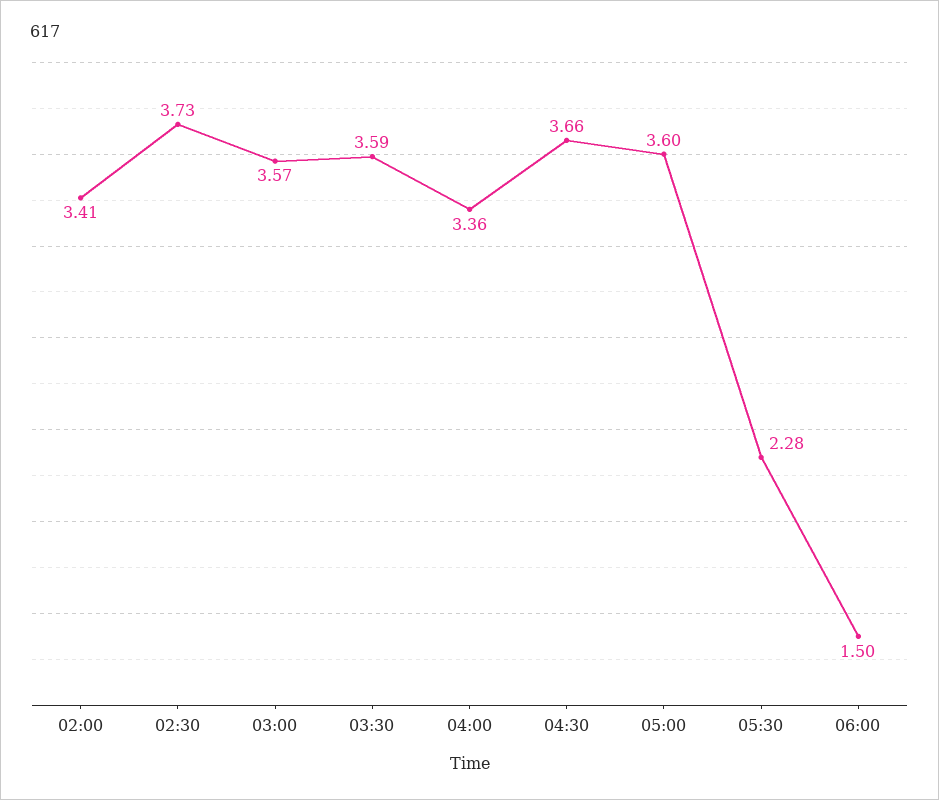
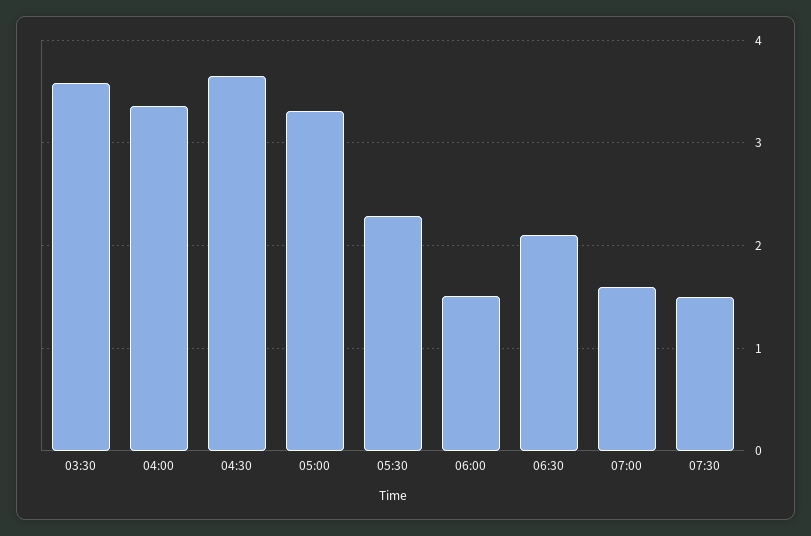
02:00: 3.41 -> none
02:30: 3.73 -> none
03:00: 3.57 -> none
05:00: 3.6 -> 3.3
06:30: none -> 2.1
07:00: none -> 1.6
07:30: none -> 1.5

